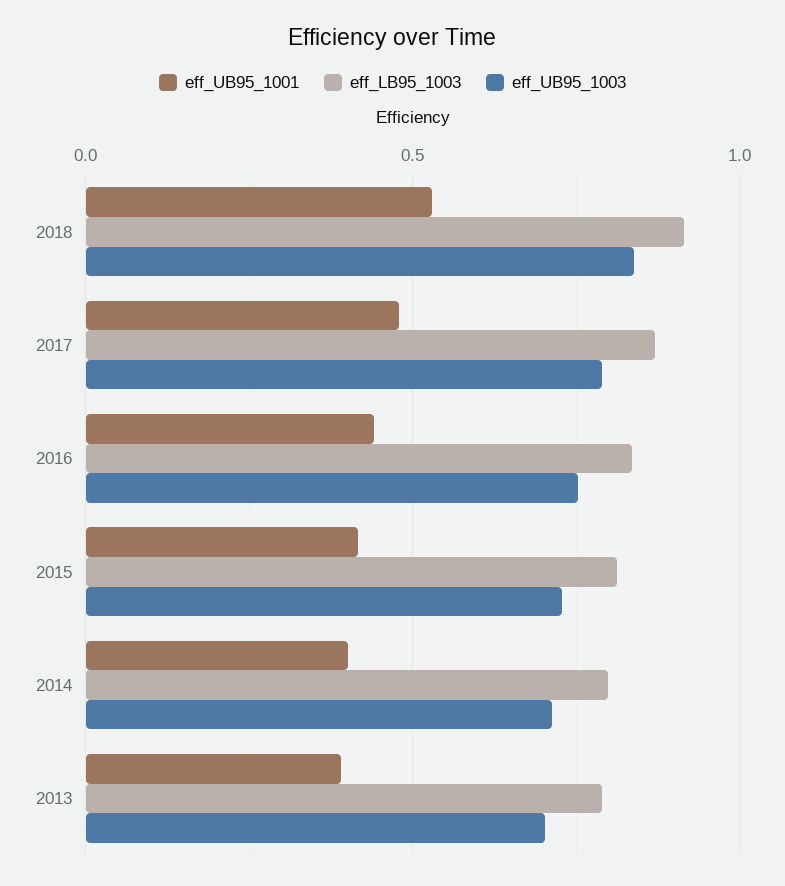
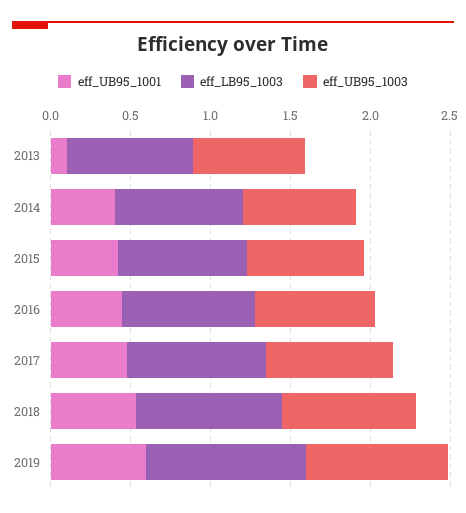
eff_UB95_1001, 2013: 0.4 -> 0.1
eff_UB95_1001, 2019: none -> 0.6
eff_LB95_1003, 2019: none -> 1
eff_UB95_1003, 2019: none -> 0.9

